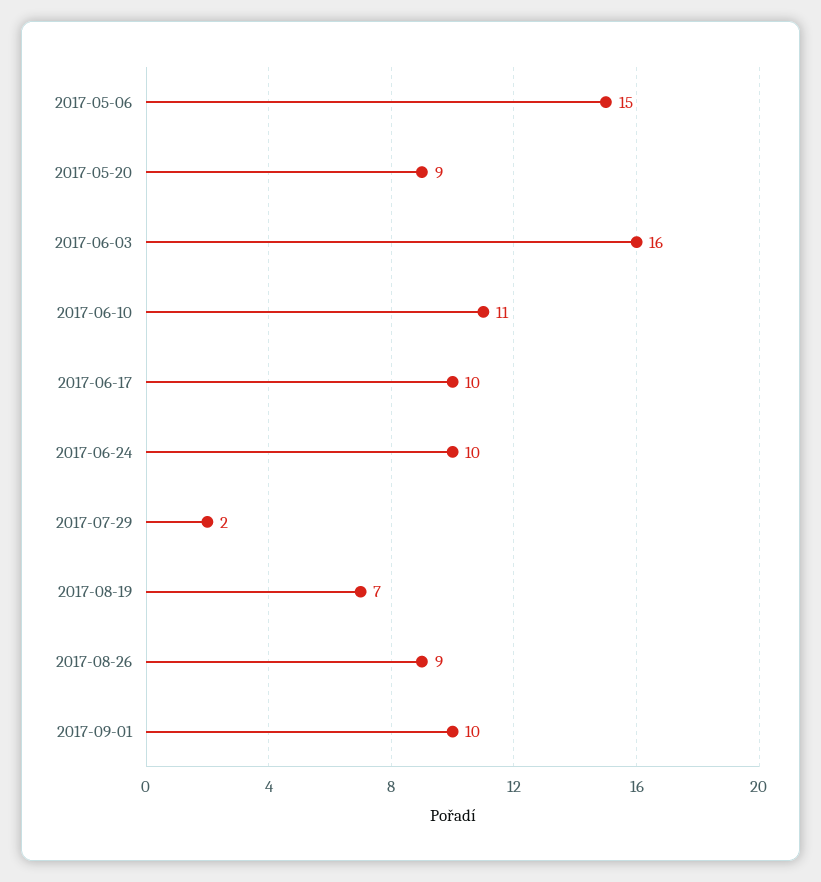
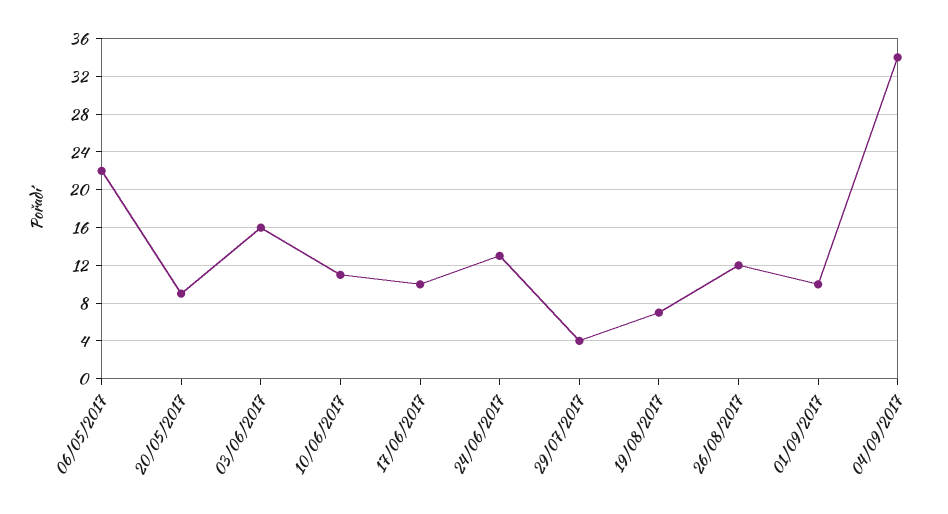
2017-05-06: 15 -> 22
2017-06-24: 10 -> 13
2017-07-29: 2 -> 4
2017-08-26: 9 -> 12
04/09/2017: none -> 34

